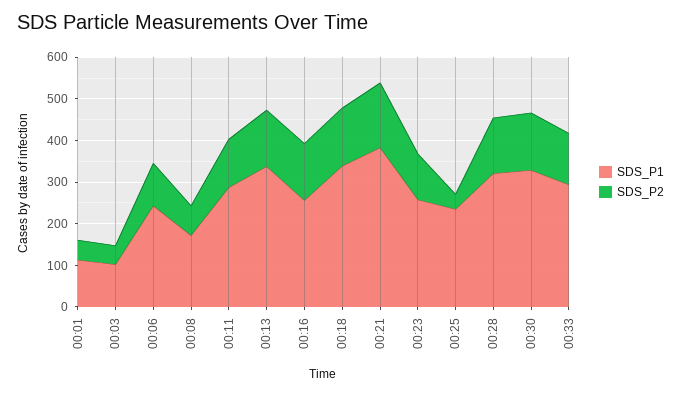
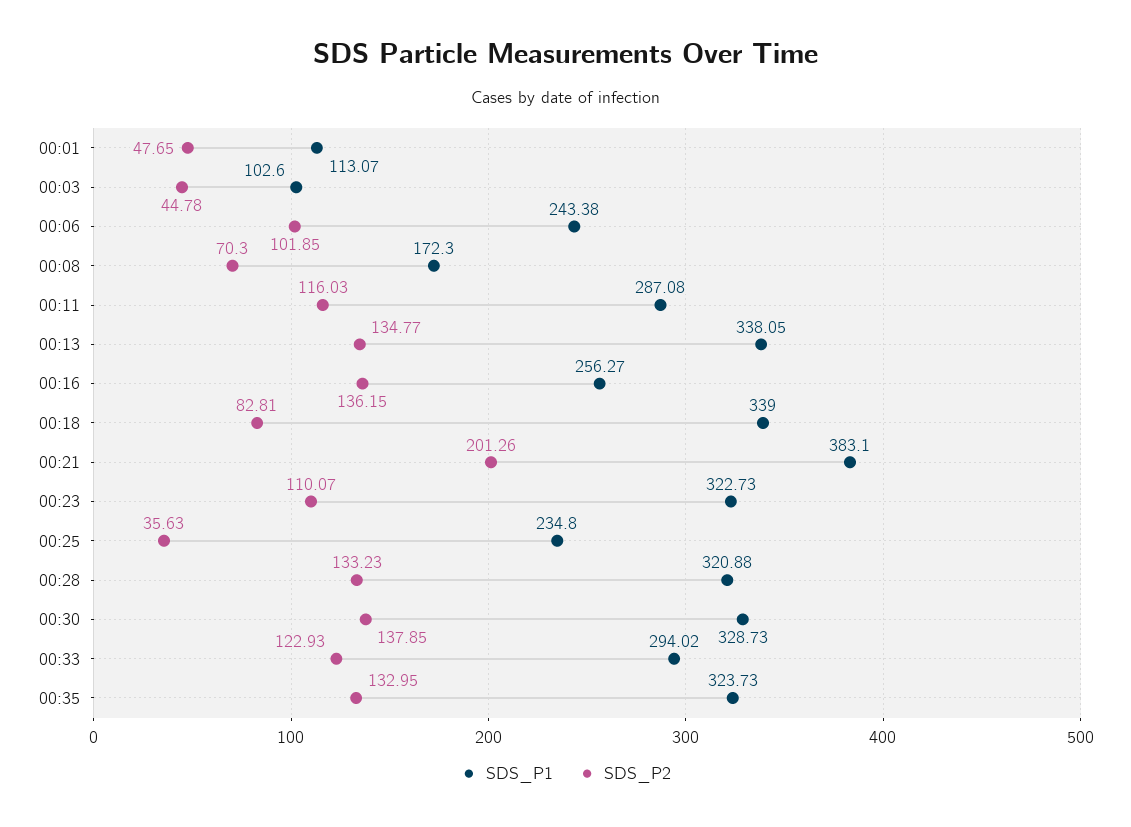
SDS_P2, 00:18: 140 -> 82.81
SDS_P2, 00:21: 160 -> 201.26
SDS_P1, 00:23: 260 -> 322.73
SDS_P1, 00:35: none -> 323.73
SDS_P2, 00:35: none -> 132.95

